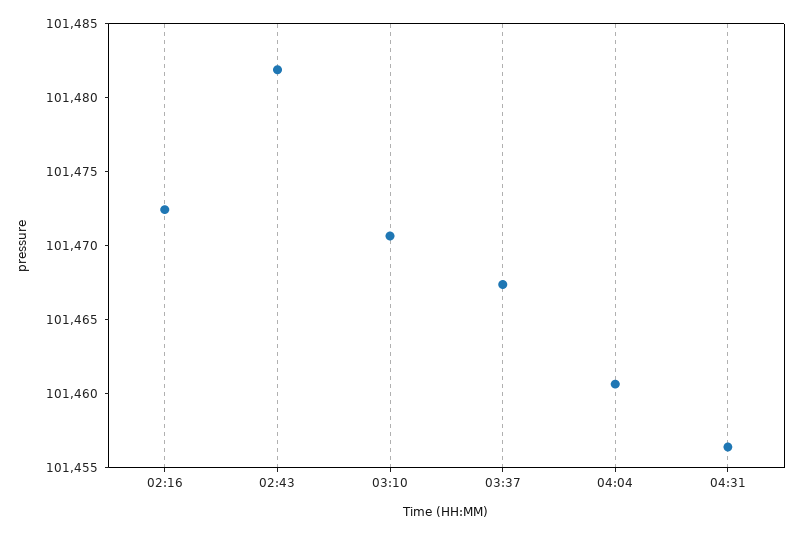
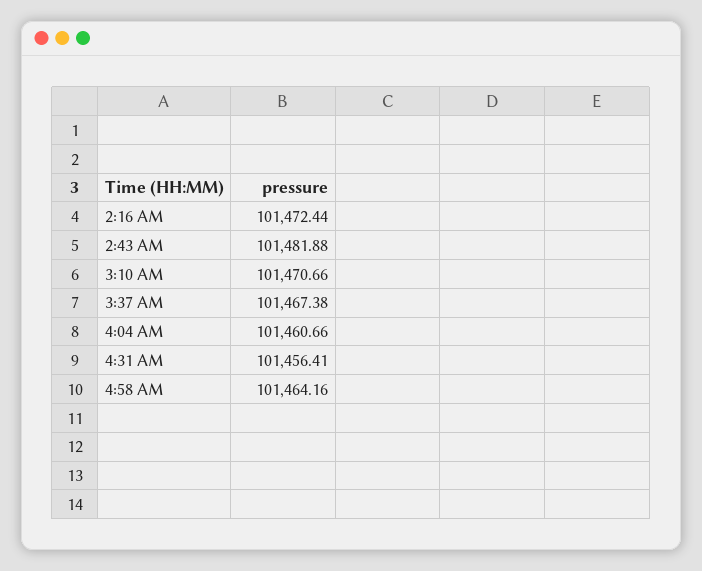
4:58 AM: none -> 101464.16

